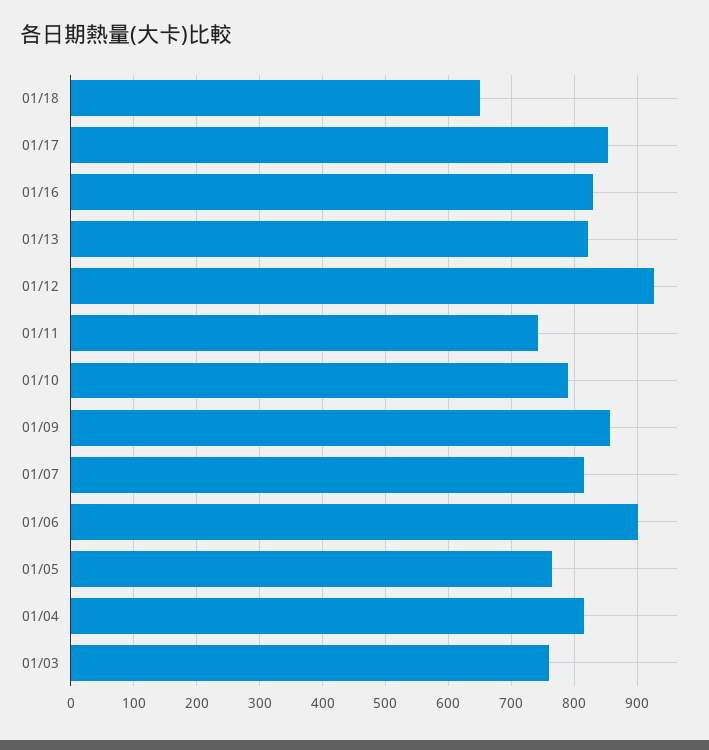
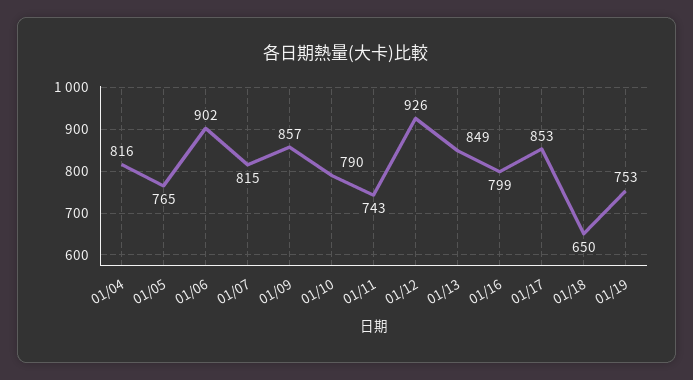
01/16: 830 -> 799
01/13: 820 -> 849
01/03: 760 -> none
01/19: none -> 753

